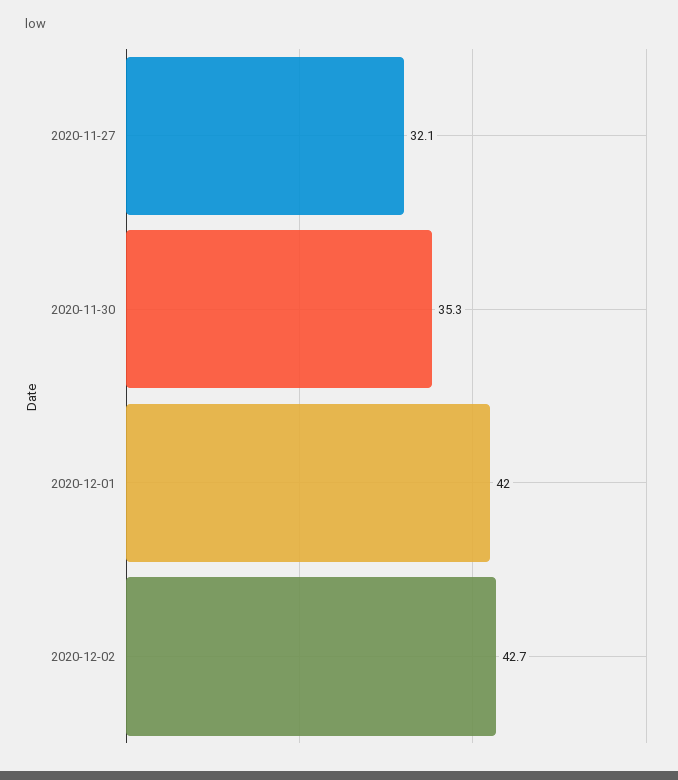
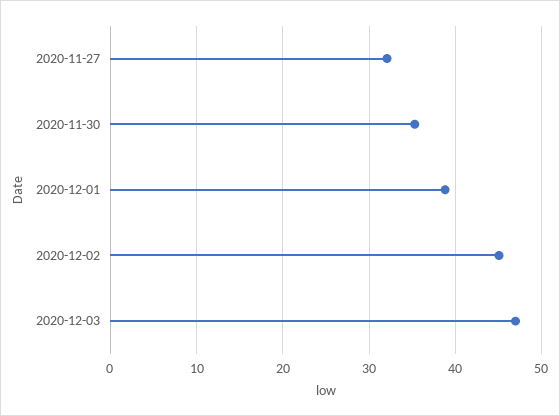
2020-12-01: 42 -> 39
2020-12-02: 42.7 -> 45
2020-12-03: none -> 47

